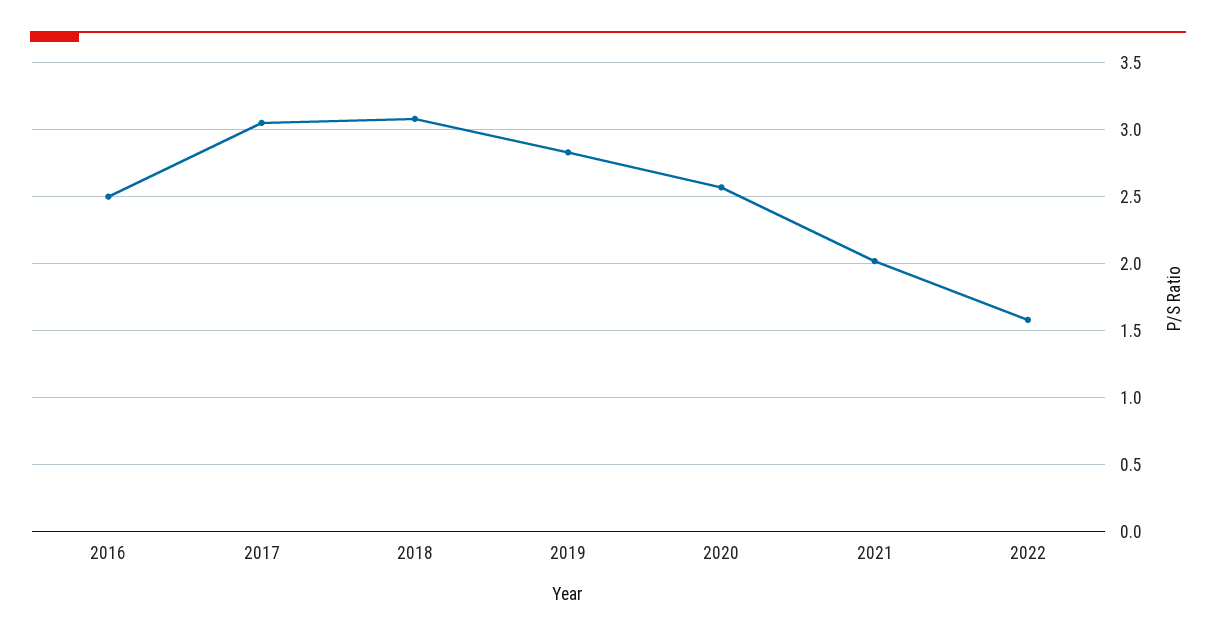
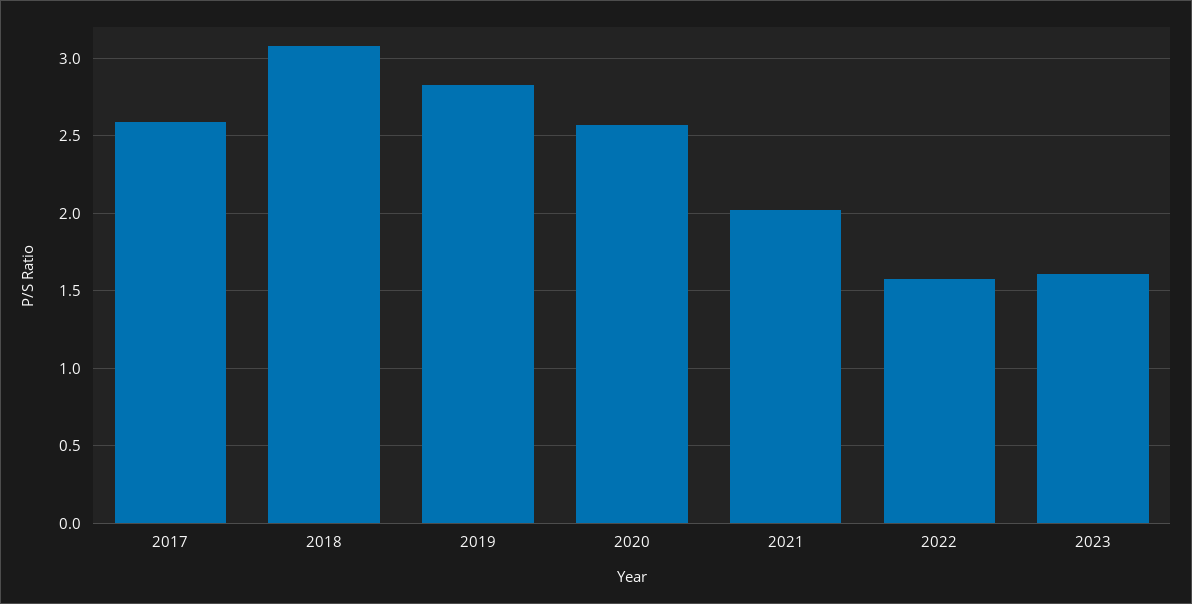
2016: 2.5 -> none
2017: 3.05 -> 2.6
2023: none -> 1.6

